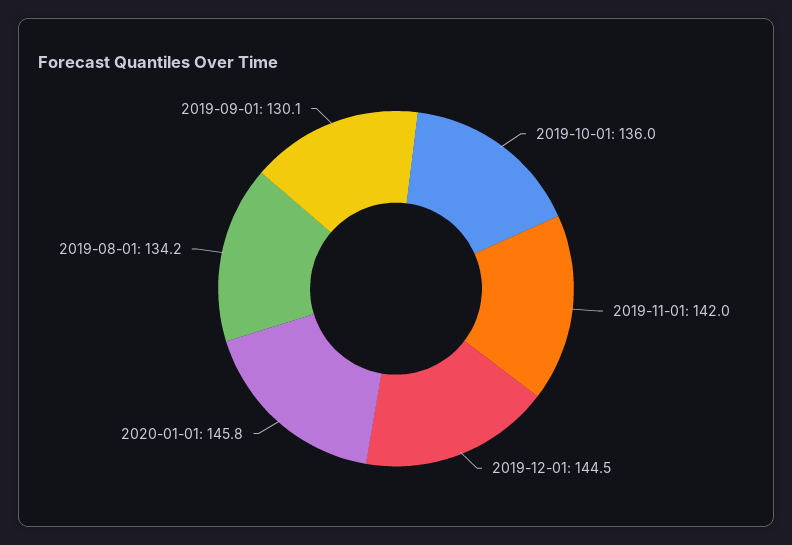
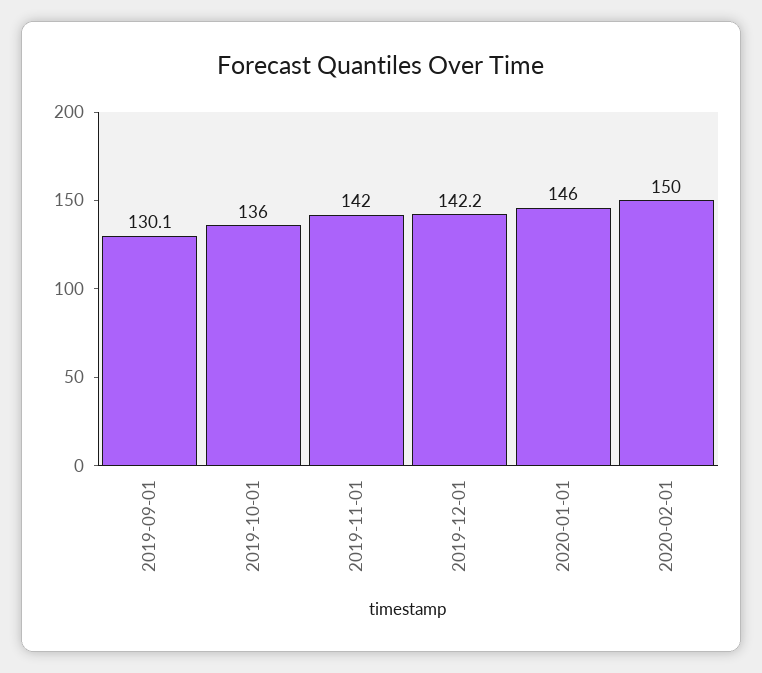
2019-12-01: 144.5 -> 142.2
2020-01-01: 145.8 -> 146
2019-08-01: 134.2 -> none
2020-02-01: none -> 150

